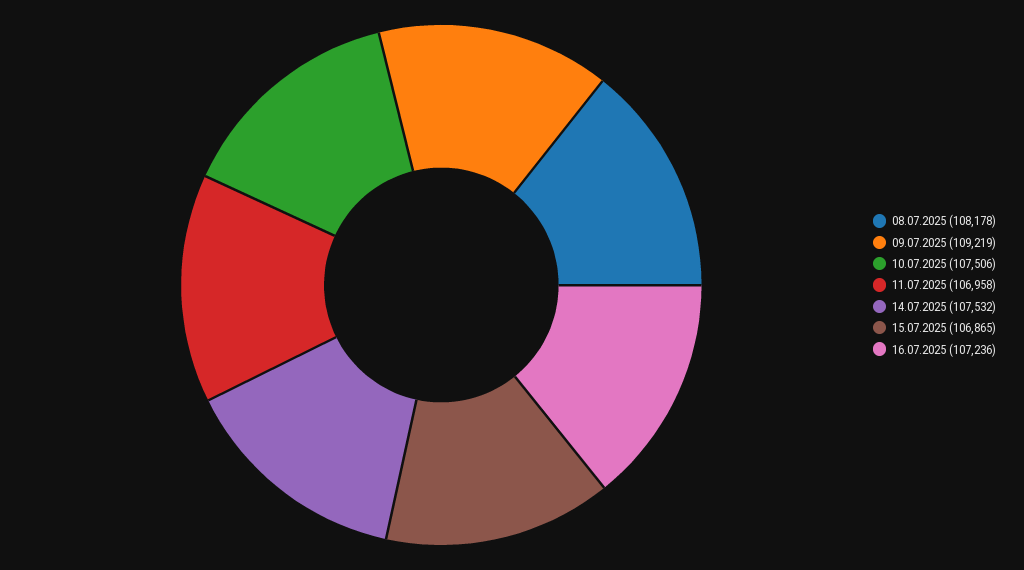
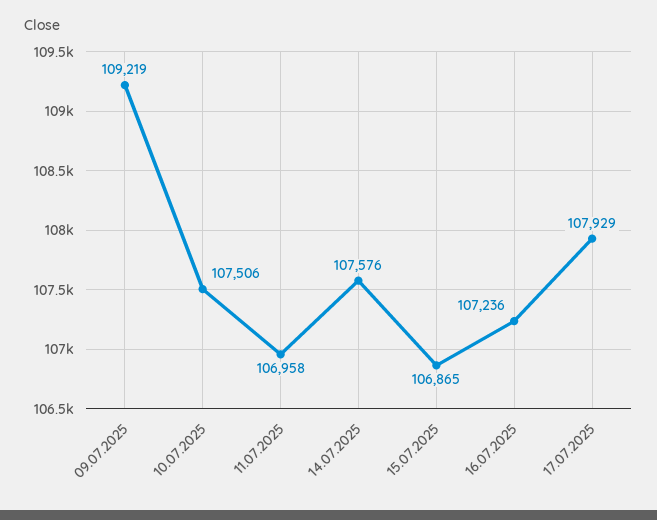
08.07.2025: 108178 -> none
14.07.2025: 107532 -> 107576
17.07.2025: none -> 107929

